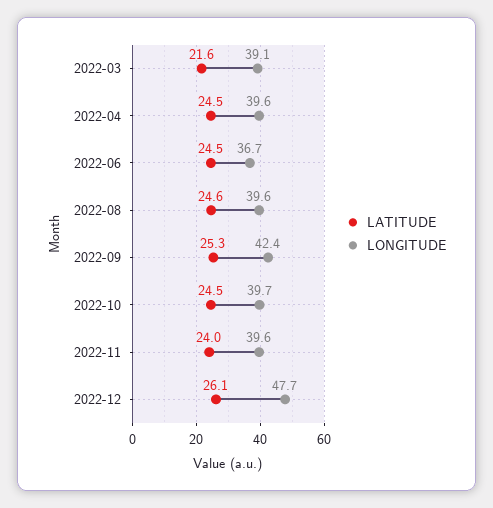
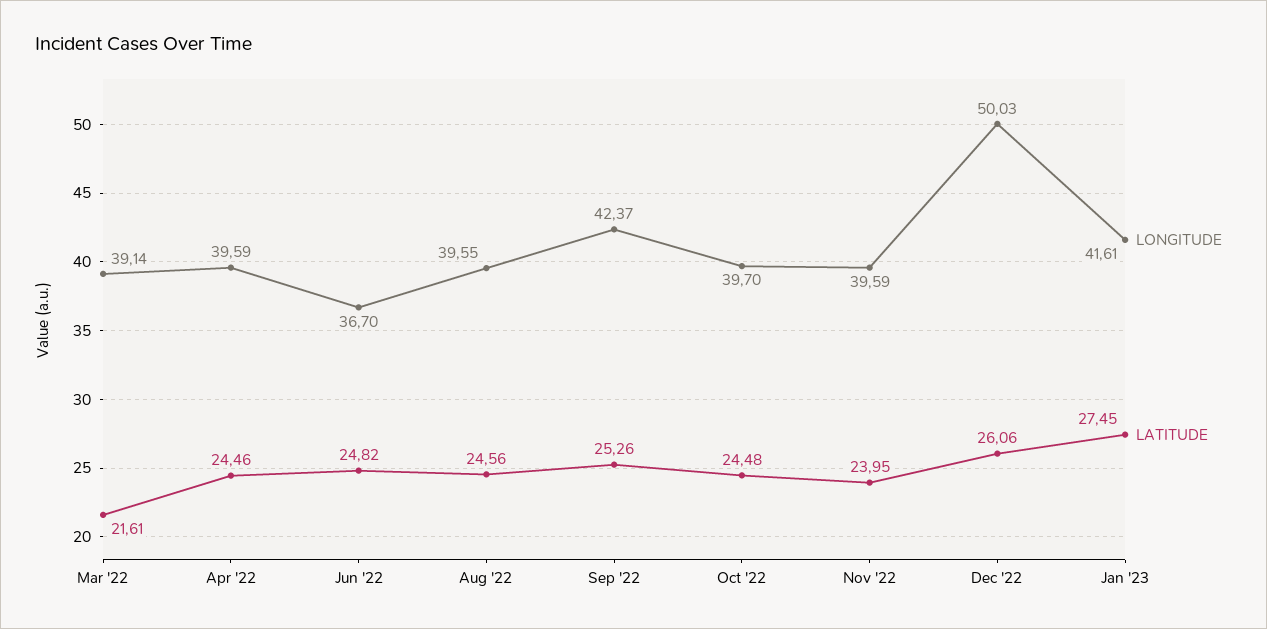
LATITUDE, 2022-06: 24.5 -> 24.82
LONGITUDE, 2022-12: 47.7 -> 50.03
LONGITUDE, Jan '23: none -> 41.61
LATITUDE, Jan '23: none -> 27.45

